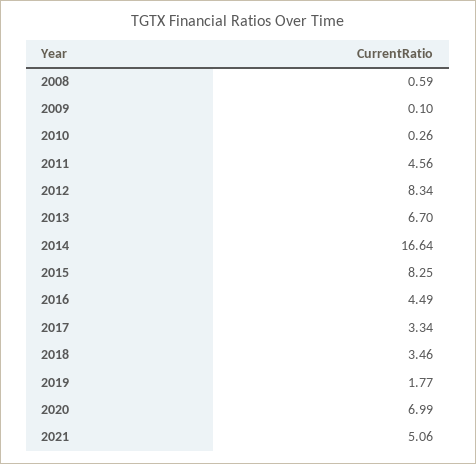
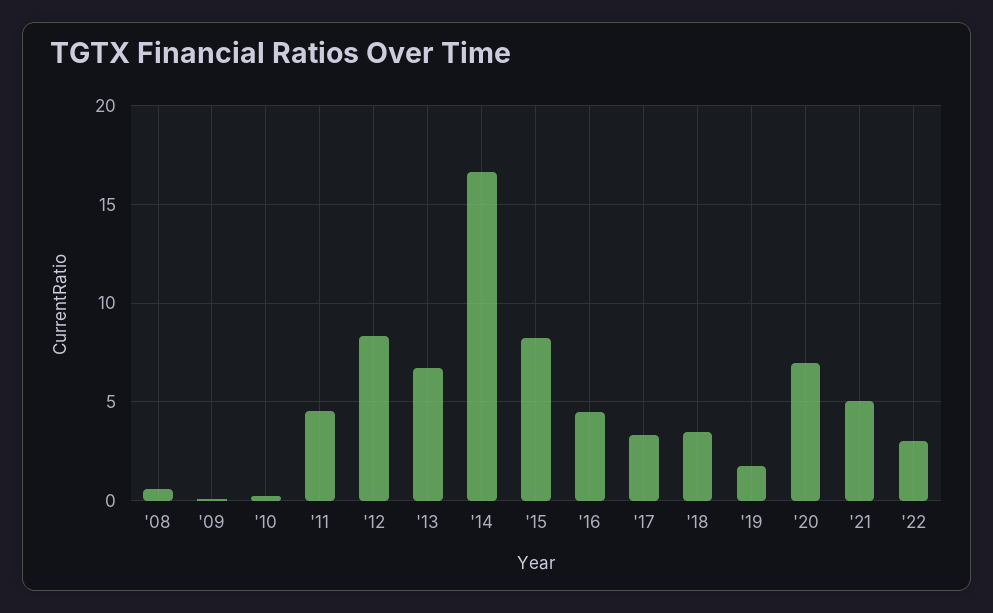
'22: none -> 3

